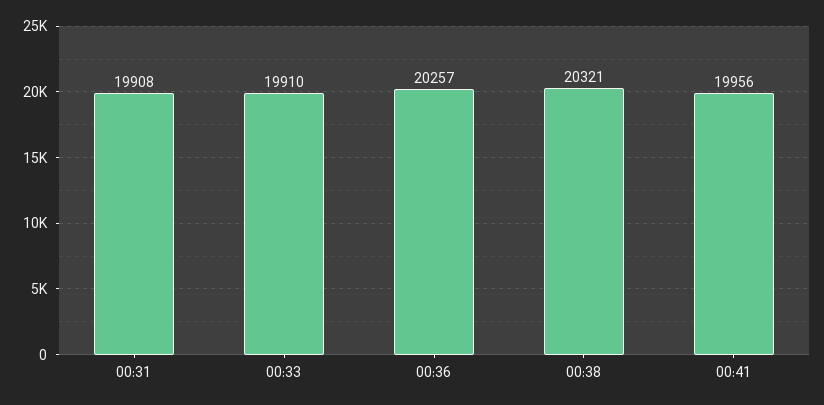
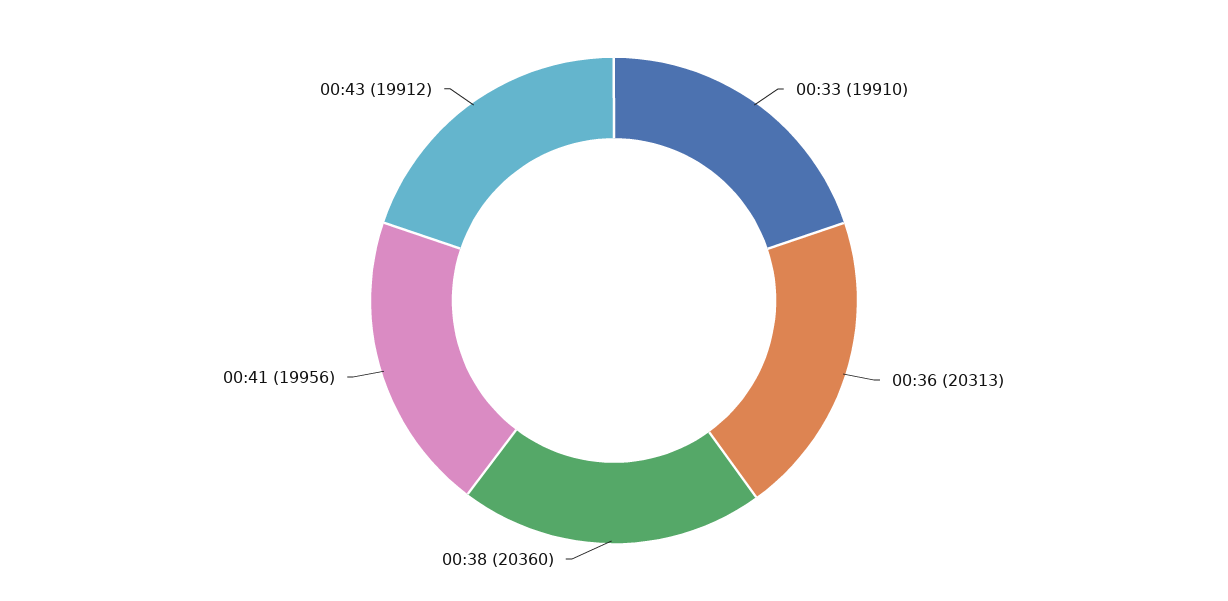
00:31: 19908 -> none
00:36: 20257 -> 20313
00:38: 20321 -> 20360
00:43: none -> 19912

